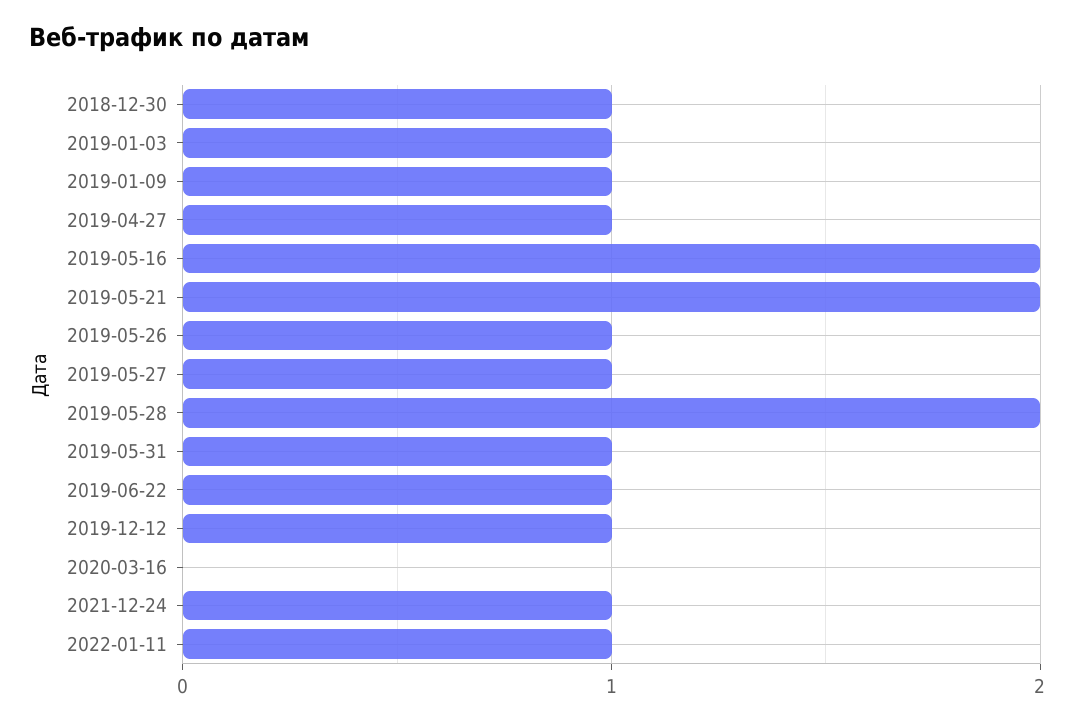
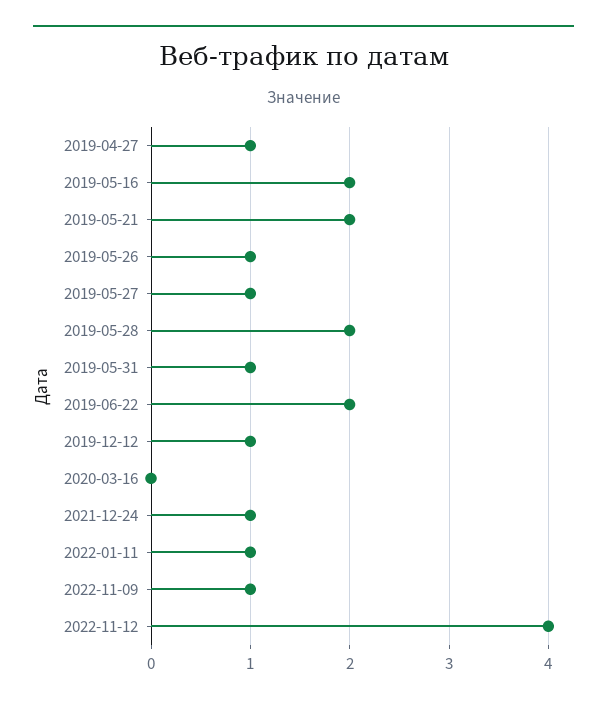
2018-12-30: 1 -> none
2019-01-03: 1 -> none
2019-01-09: 1 -> none
2019-06-22: 1 -> 2
2022-11-09: none -> 1
2022-11-12: none -> 4

